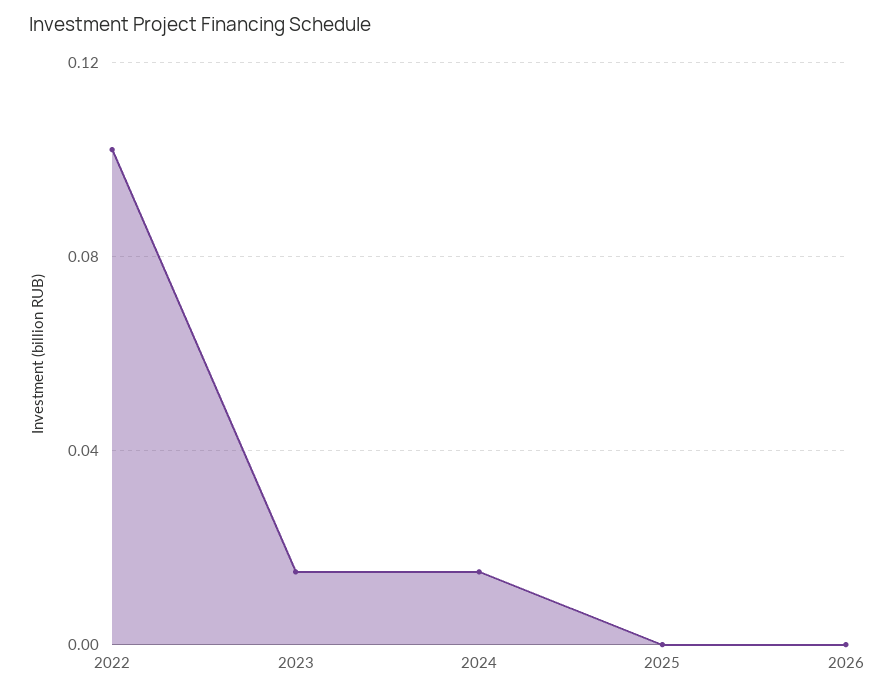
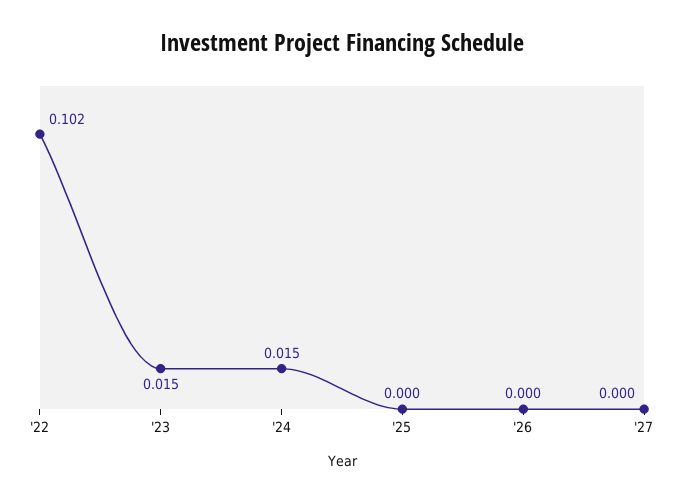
'27: none -> 0

